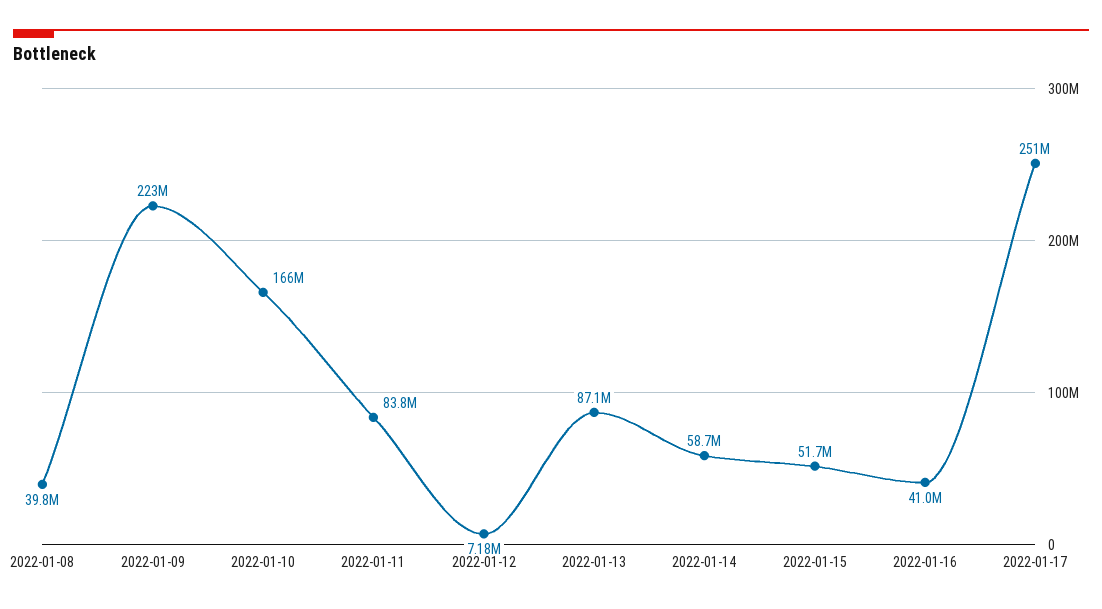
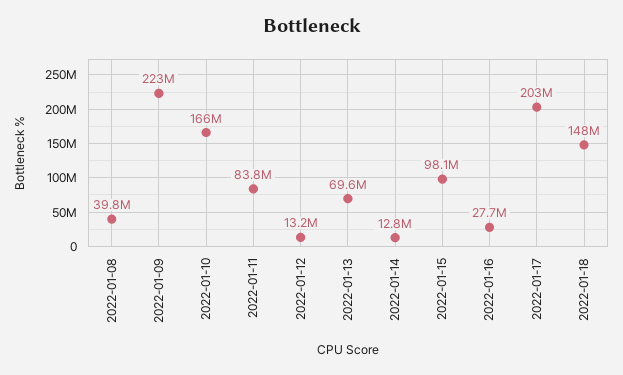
2022-01-12: 7180000 -> 13200000
2022-01-13: 87100000 -> 69600000
2022-01-14: 58700000 -> 12800000
2022-01-15: 51700000 -> 98100000
2022-01-16: 41000000 -> 27700000
2022-01-17: 251000000 -> 203000000
2022-01-18: none -> 148000000

